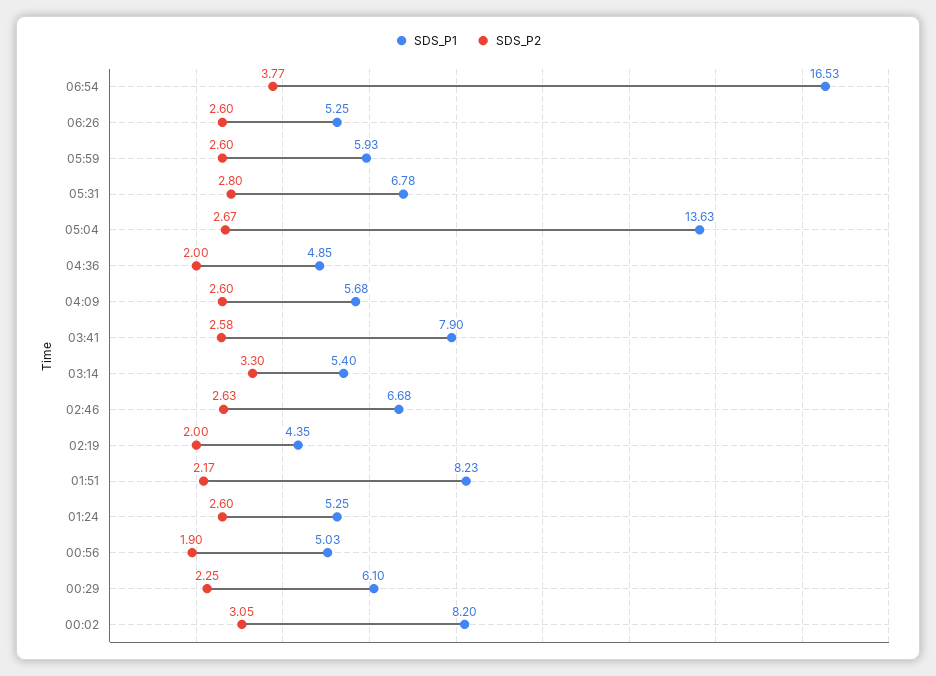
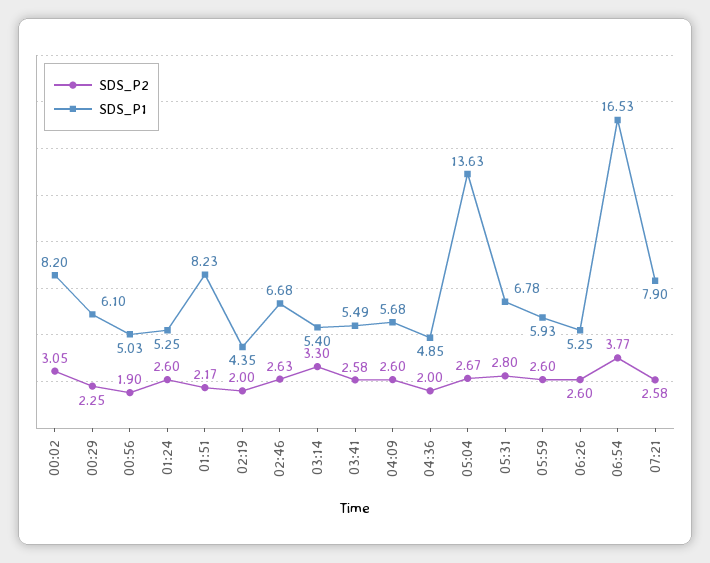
SDS_P1, 03:41: 7.9 -> 5.49
SDS_P2, 07:21: none -> 2.58
SDS_P1, 07:21: none -> 7.9

